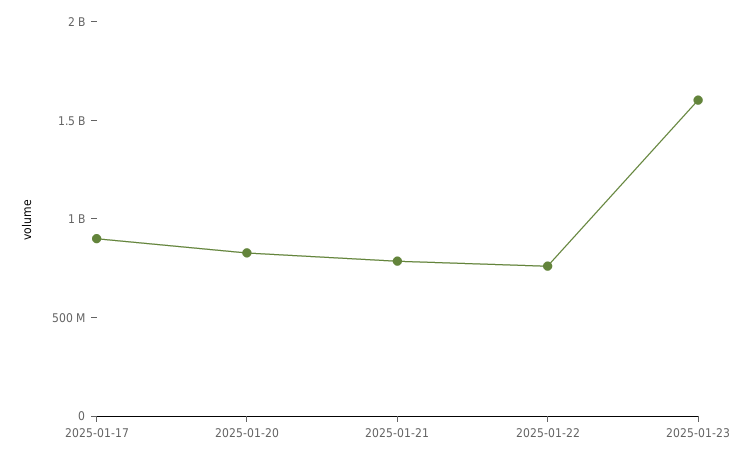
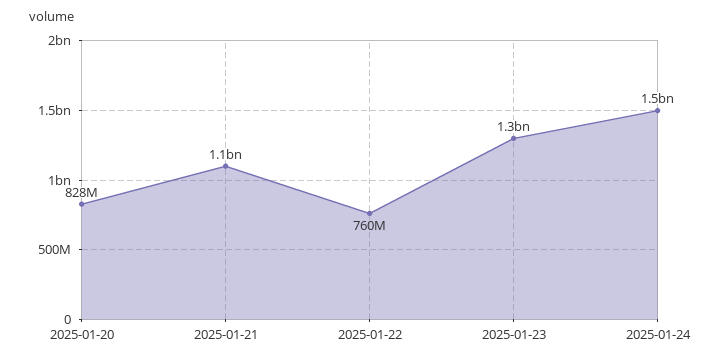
2025-01-17: 900000000 -> none
2025-01-21: 800000000 -> 1100000000
2025-01-23: 1600000000 -> 1300000000
2025-01-24: none -> 1500000000

